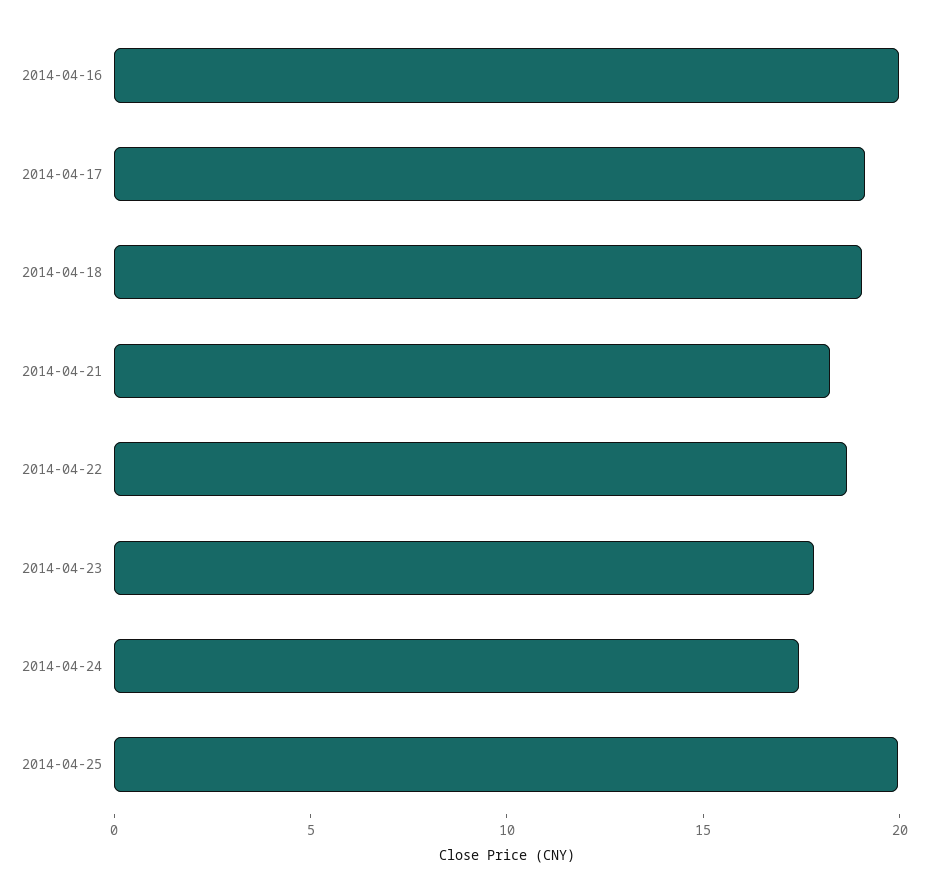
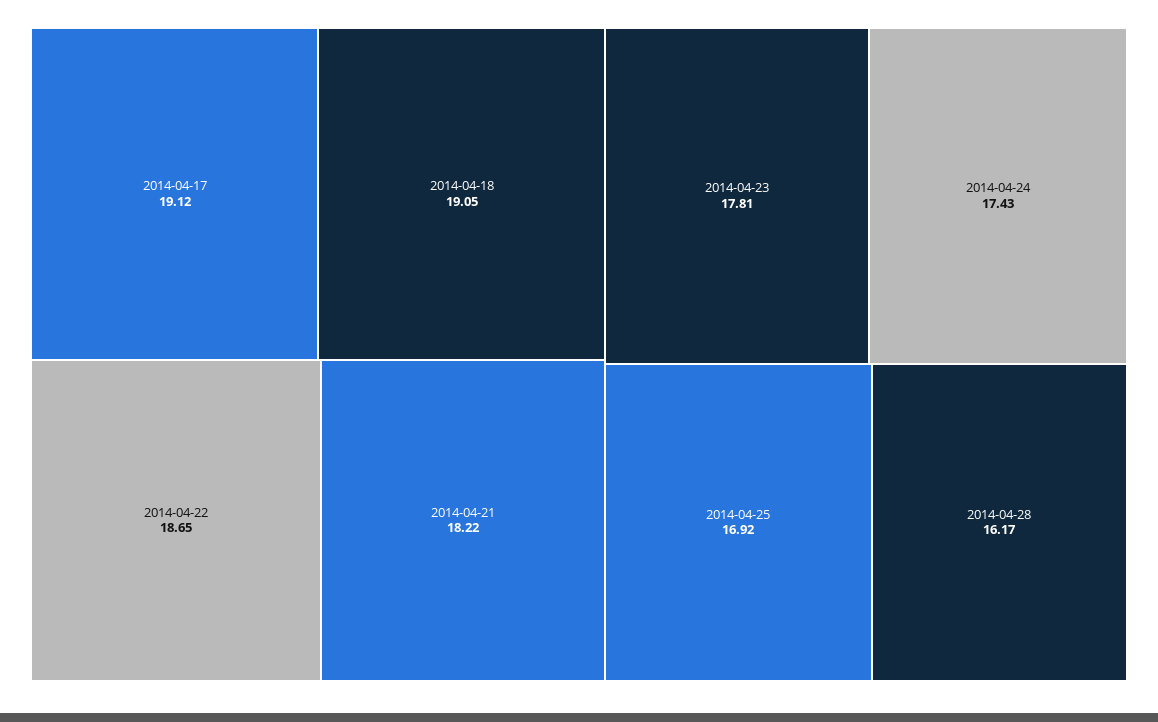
2014-04-16: 20 -> none
2014-04-25: 20 -> 16.92
2014-04-28: none -> 16.17

